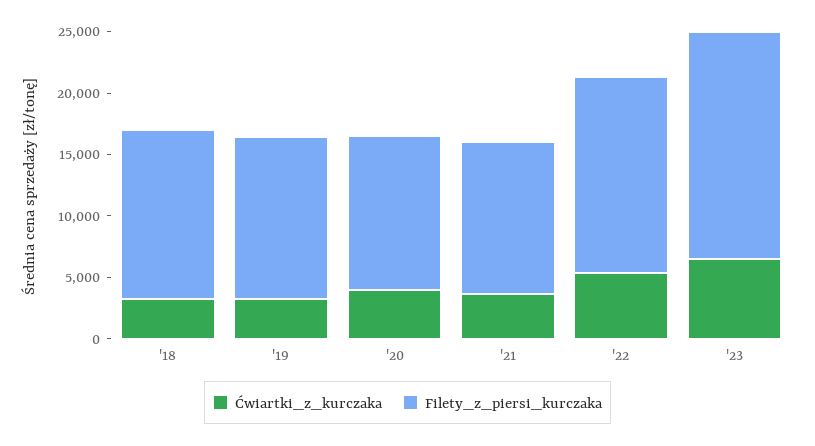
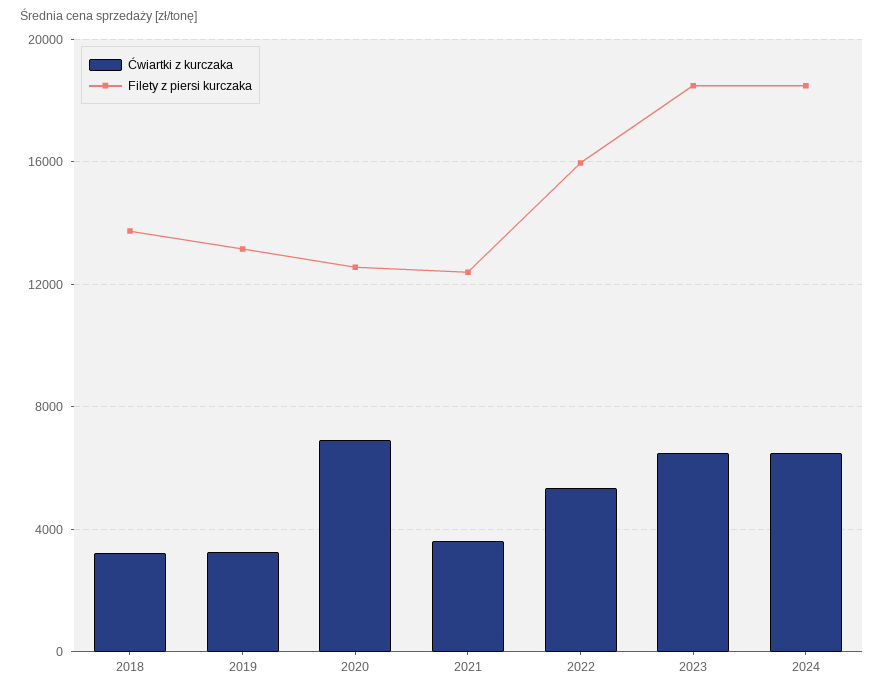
Ćwiartki_z_kurczaka, '20: 4000 -> 7000
Ćwiartki_z_kurczaka, 2024: none -> 6500
Filety_z_piersi_kurczaka, 2024: none -> 18500

